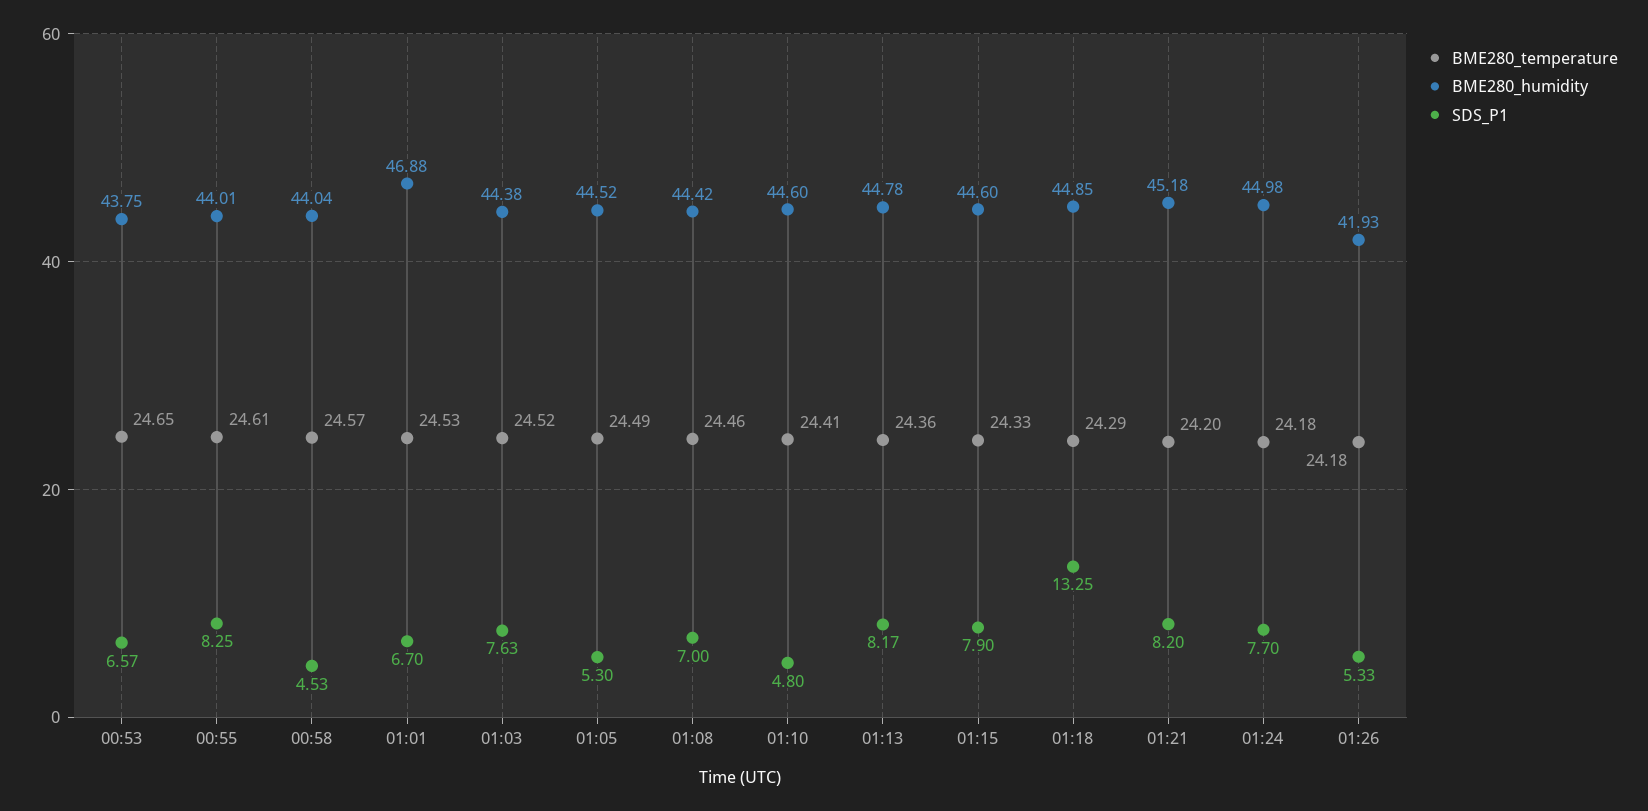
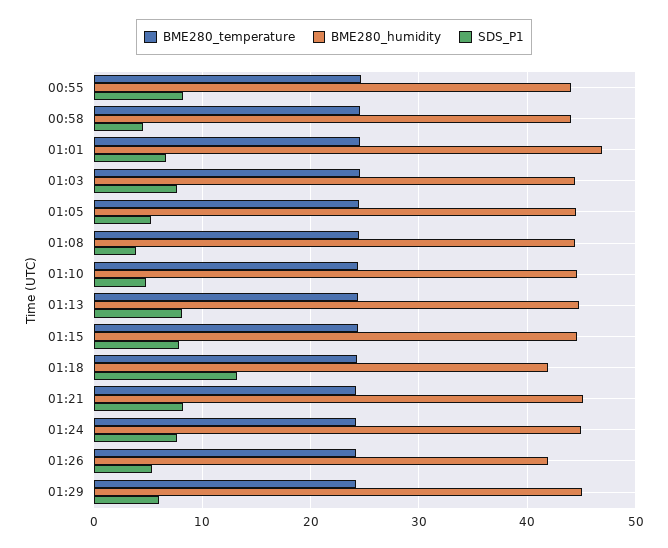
BME280_temperature, 00:53: 24.65 -> none
BME280_humidity, 00:53: 43.75 -> none
SDS_P1, 00:53: 6.57 -> none
SDS_P1, 01:08: 7 -> 4
BME280_humidity, 01:18: 44.85 -> 42
BME280_temperature, 01:29: none -> 24
BME280_humidity, 01:29: none -> 45
SDS_P1, 01:29: none -> 6

